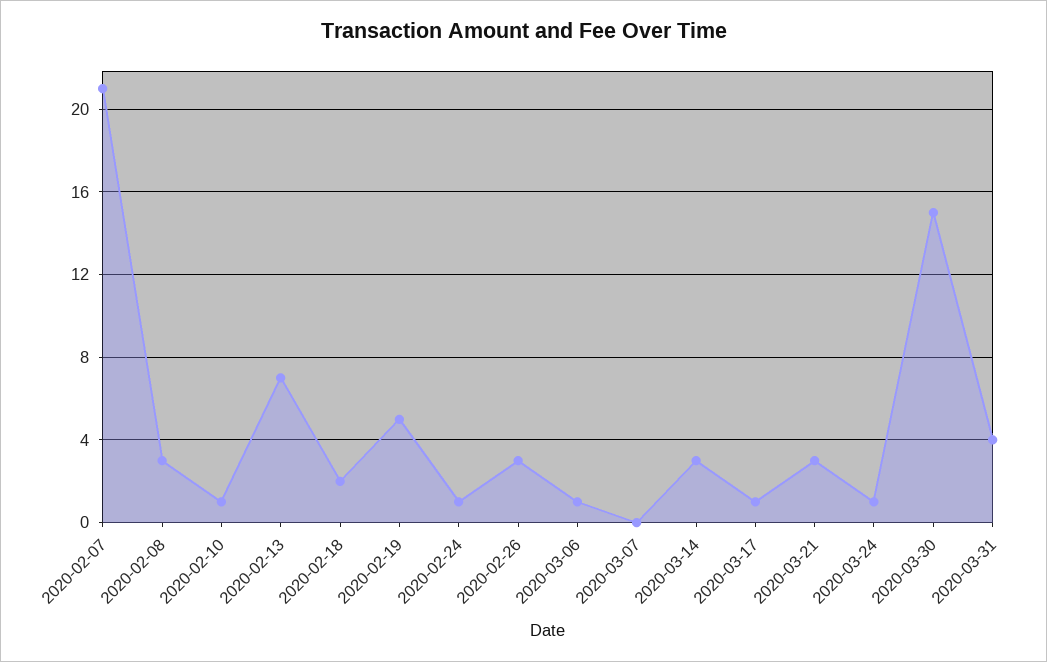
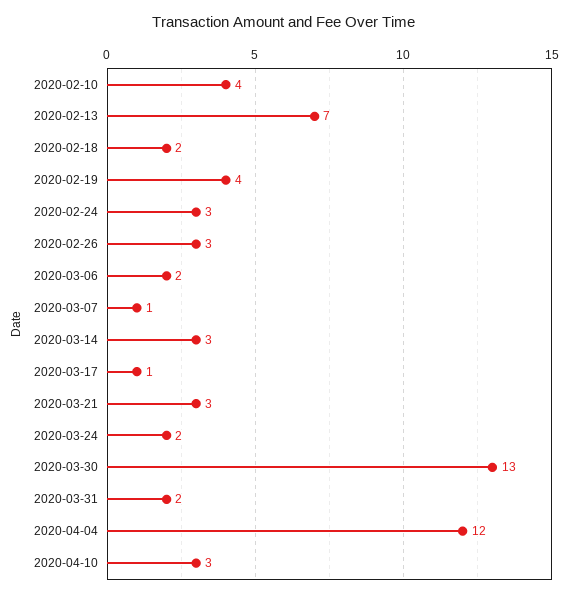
2020-02-07: 21 -> none
2020-02-08: 3 -> none
2020-02-10: 1 -> 4
2020-02-19: 5 -> 4
2020-02-24: 1 -> 3
2020-03-06: 1 -> 2
2020-03-07: 0 -> 1
2020-03-24: 1 -> 2
2020-03-30: 15 -> 13
2020-03-31: 4 -> 2
2020-04-04: none -> 12
2020-04-10: none -> 3

